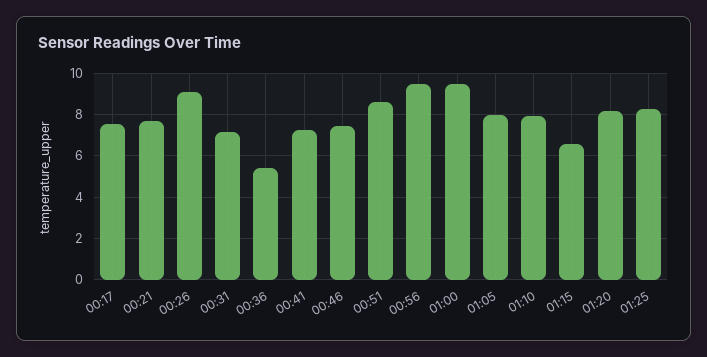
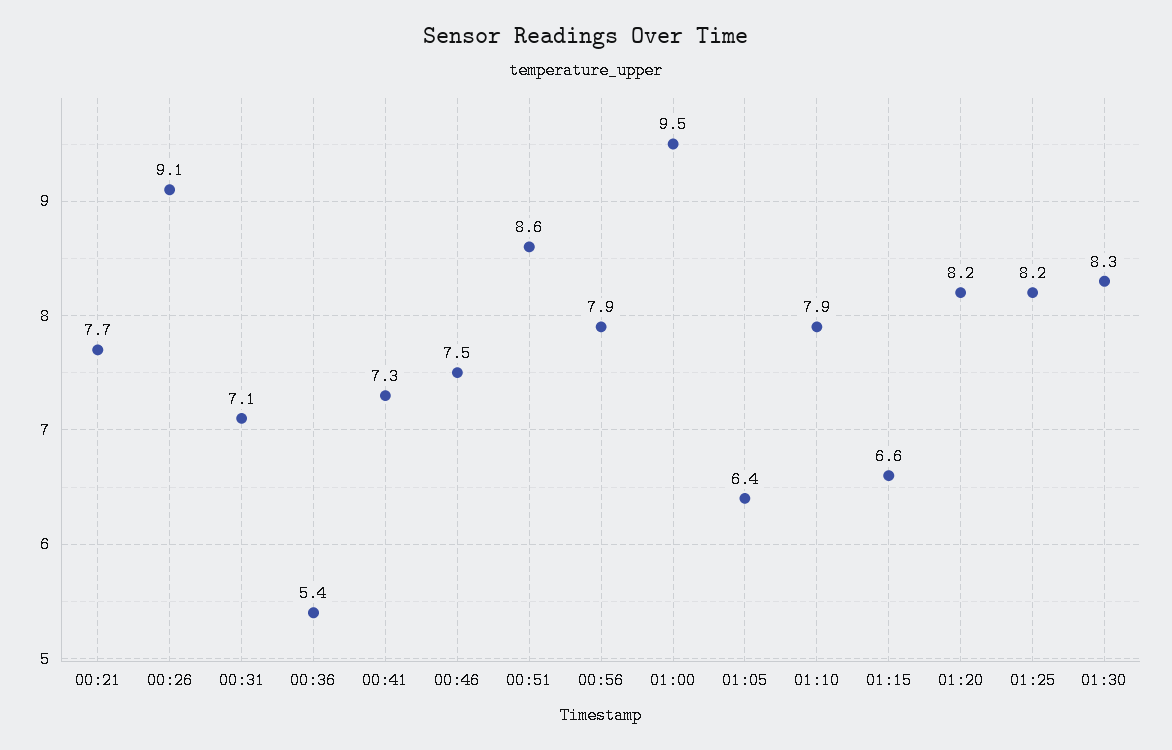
00:17: 7.5 -> none
00:56: 9.5 -> 7.9
01:05: 8 -> 6.4
01:30: none -> 8.3

